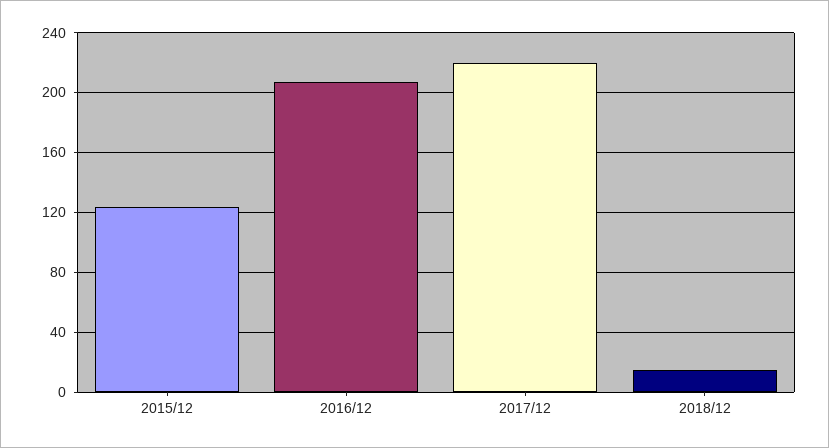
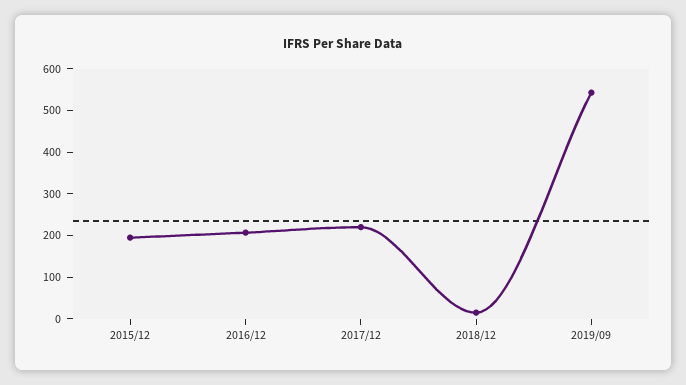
2015/12: 125 -> 200
2019/09: none -> 540

